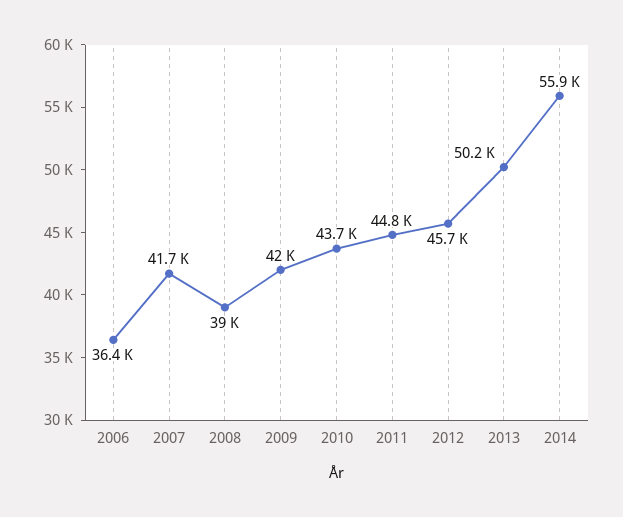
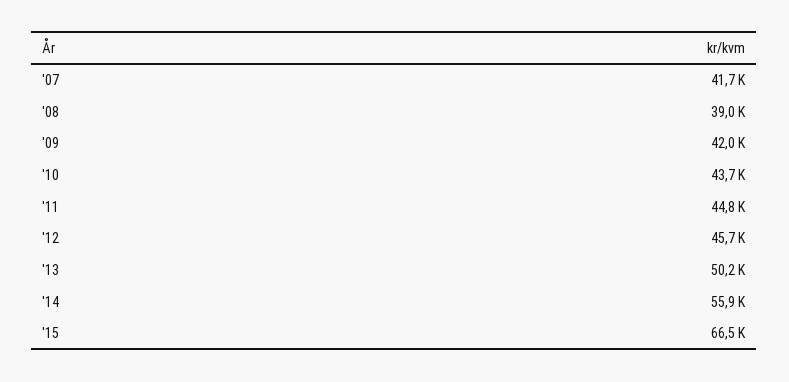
2006: 36400 -> none
'15: none -> 66500

